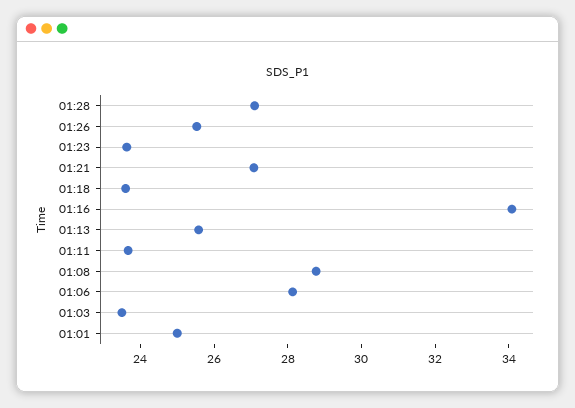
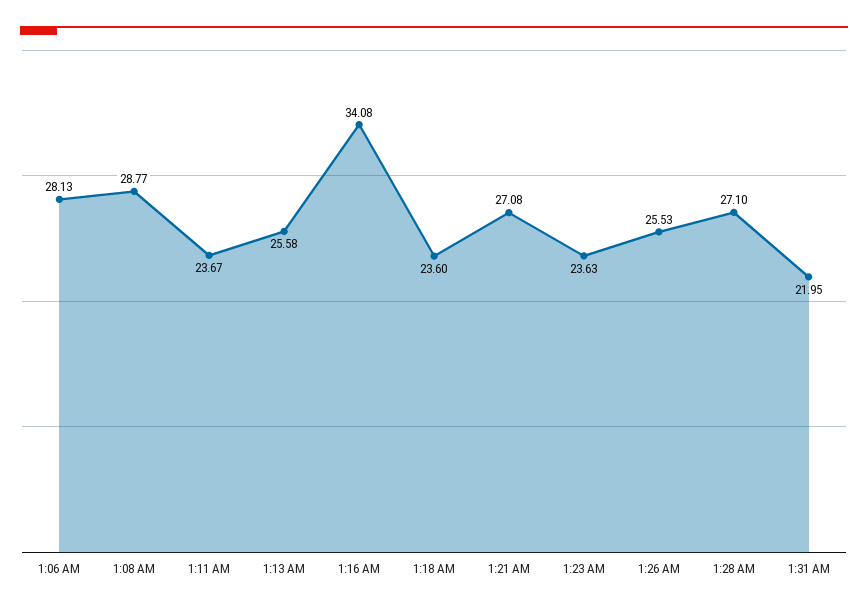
01:03: 23.5 -> none
01:01: 25 -> none
1:31 AM: none -> 21.95

